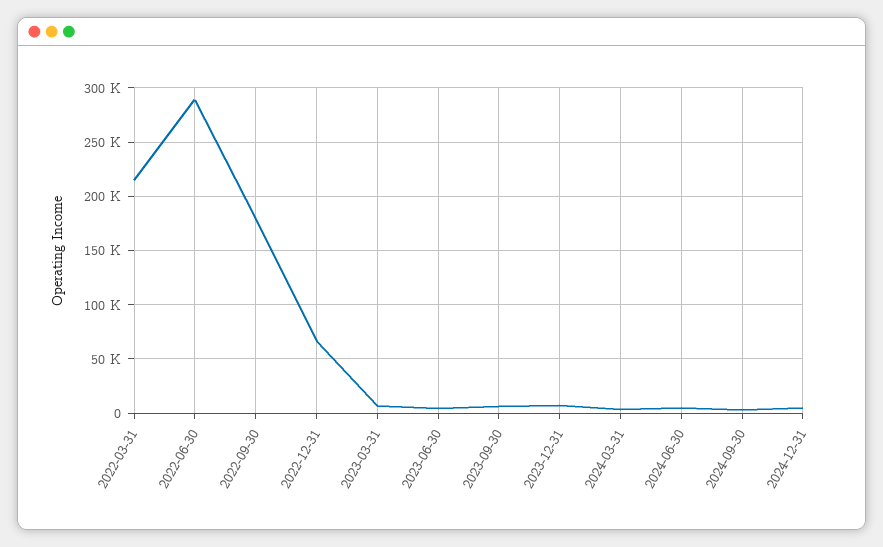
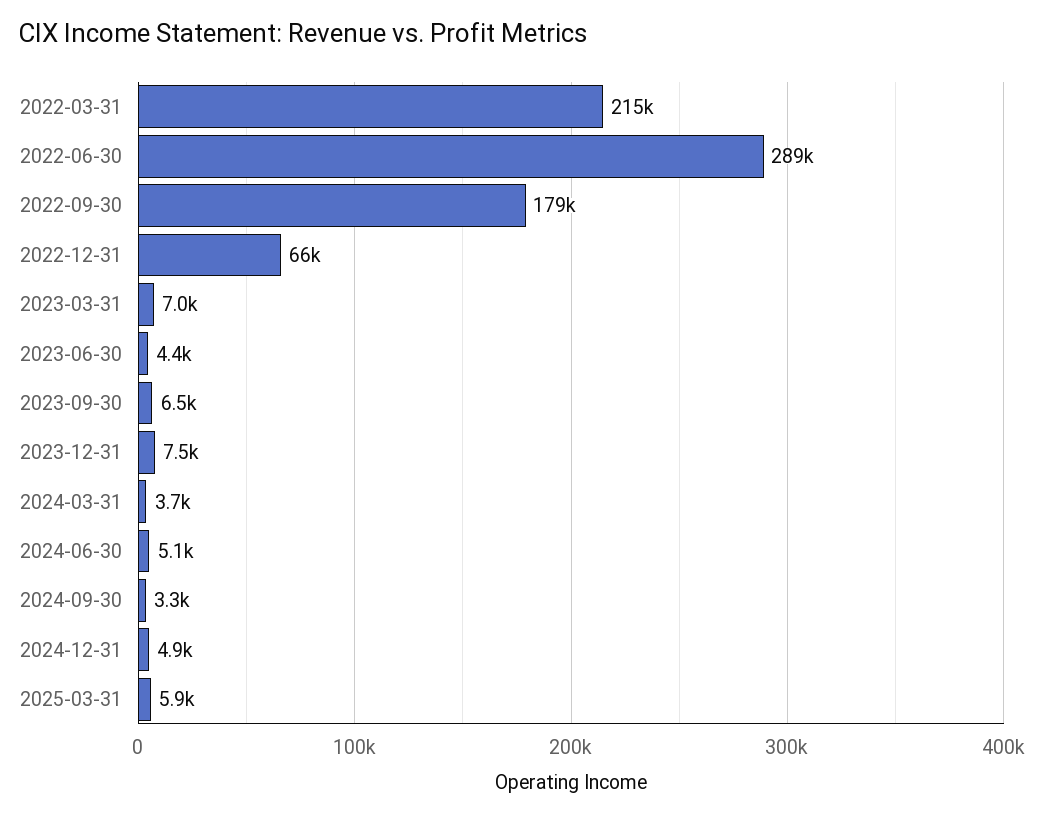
2025-03-31: none -> 5900

